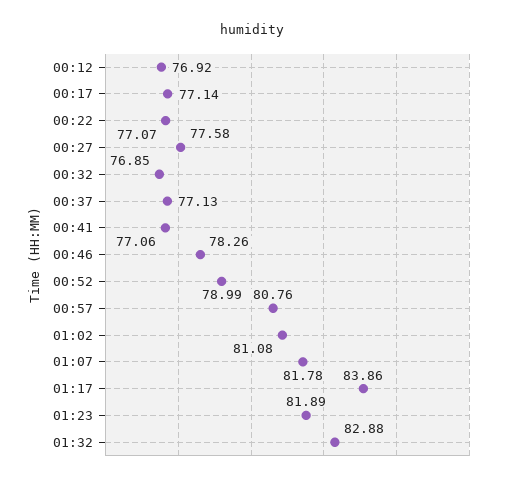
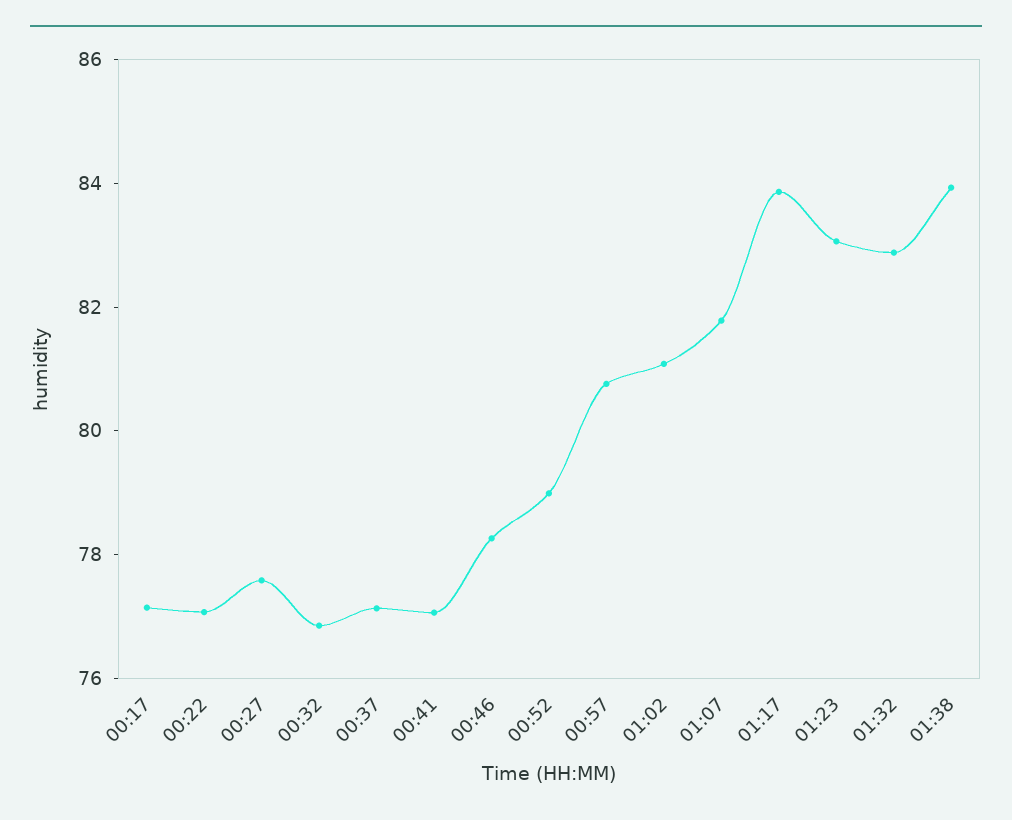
00:12: 76.92 -> none
01:23: 81.89 -> 83
01:38: none -> 84

